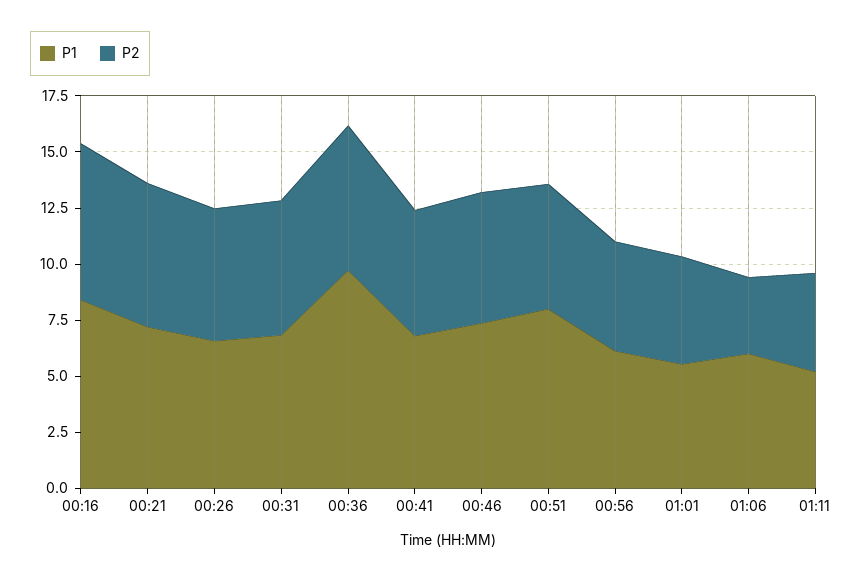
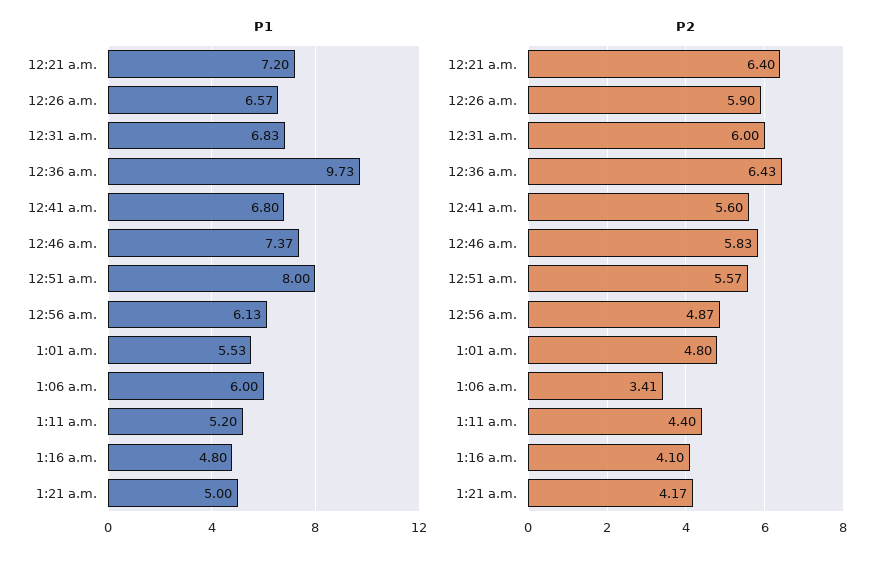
P1, 00:16: 8.5 -> none
P2, 00:16: 7 -> none
P1, 1:16 a.m.: none -> 4.8
P1, 1:21 a.m.: none -> 5
P2, 1:16 a.m.: none -> 4.1
P2, 1:21 a.m.: none -> 4.17

